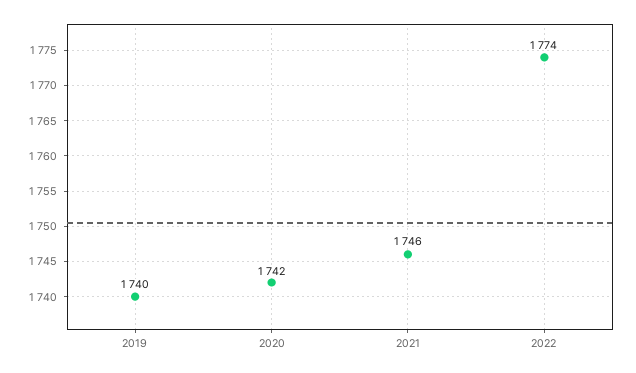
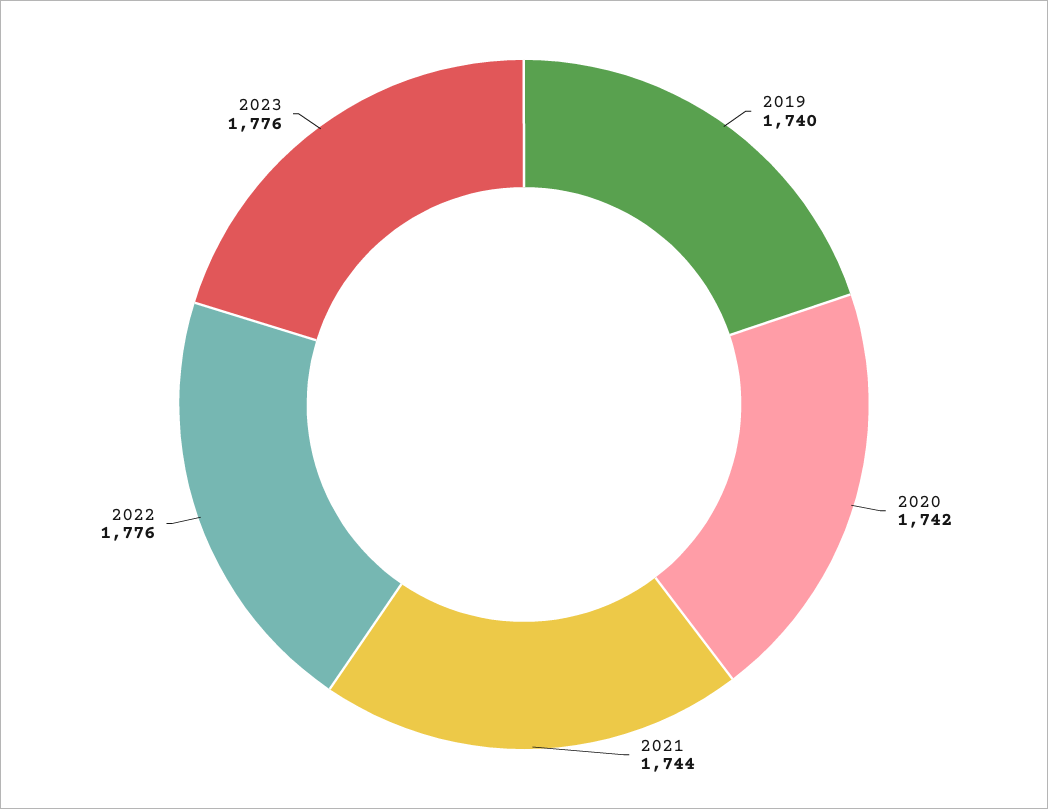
2021: 1746 -> 1744
2022: 1774 -> 1776
2023: none -> 1776

